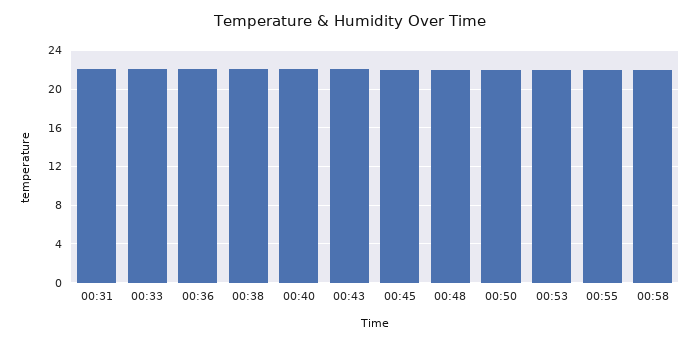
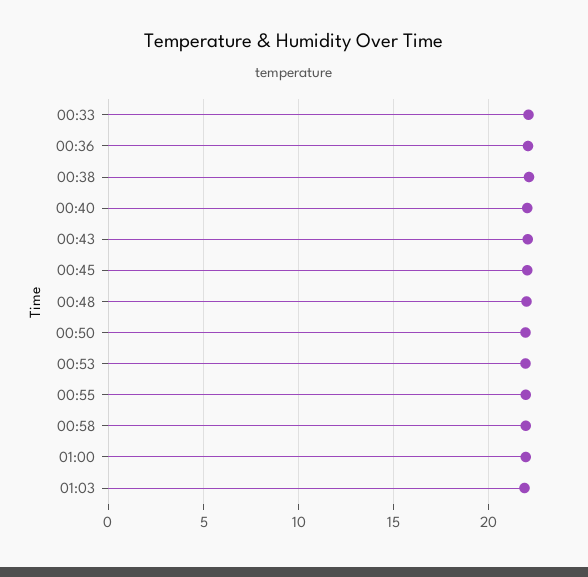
00:31: 22 -> none
01:00: none -> 22
01:03: none -> 22

